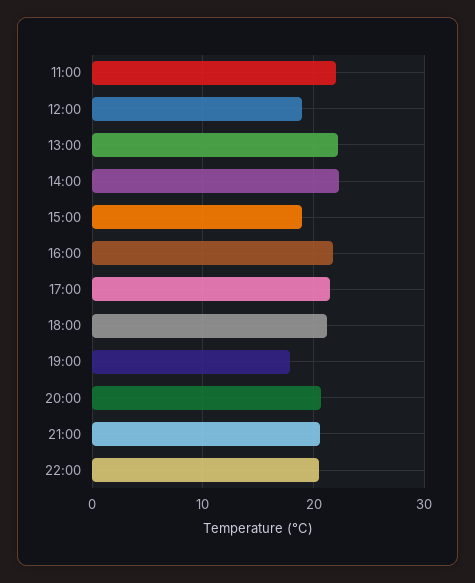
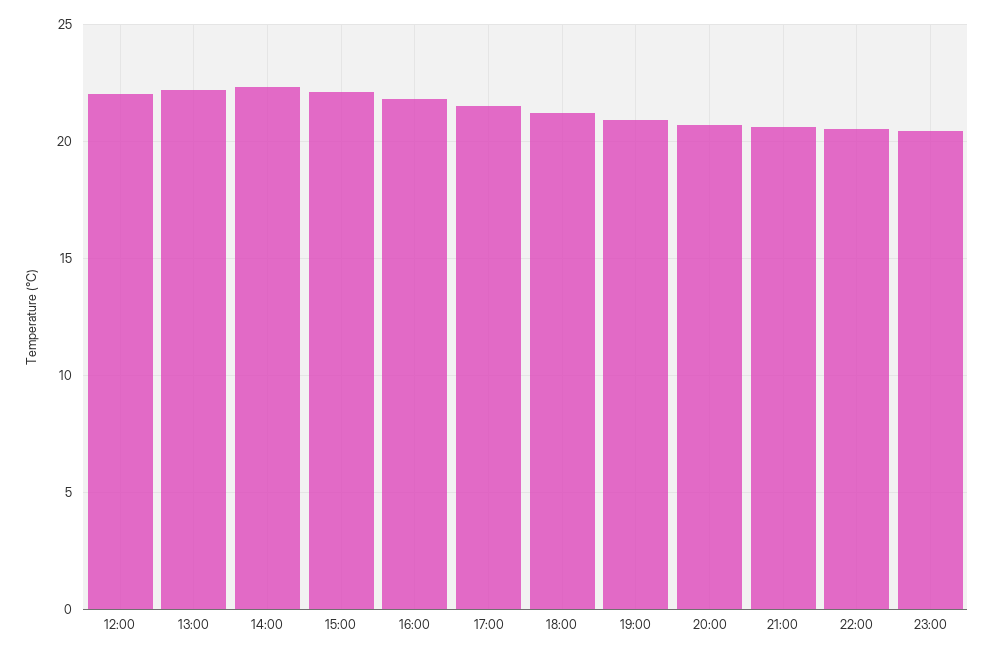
11:00: 22 -> none
12:00: 19 -> 22
15:00: 19 -> 22
19:00: 18 -> 21
23:00: none -> 20.5

